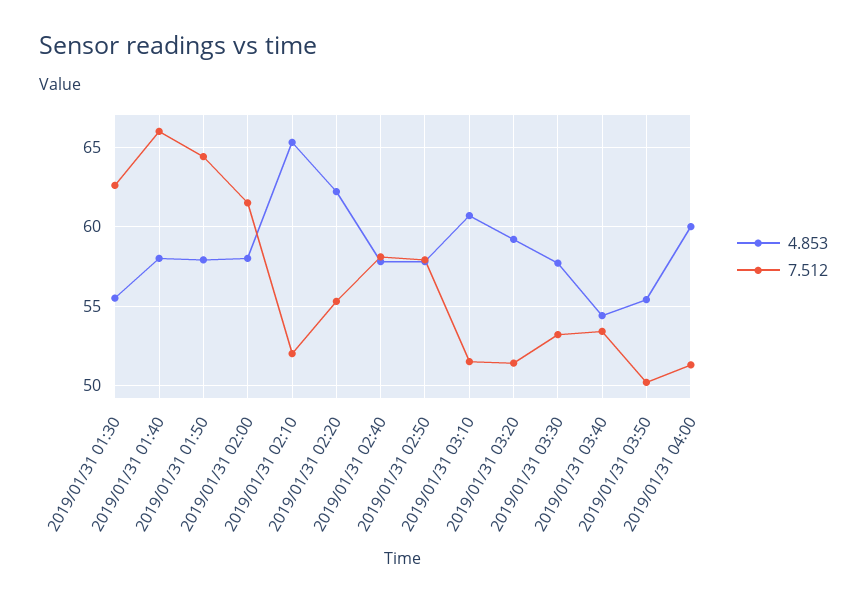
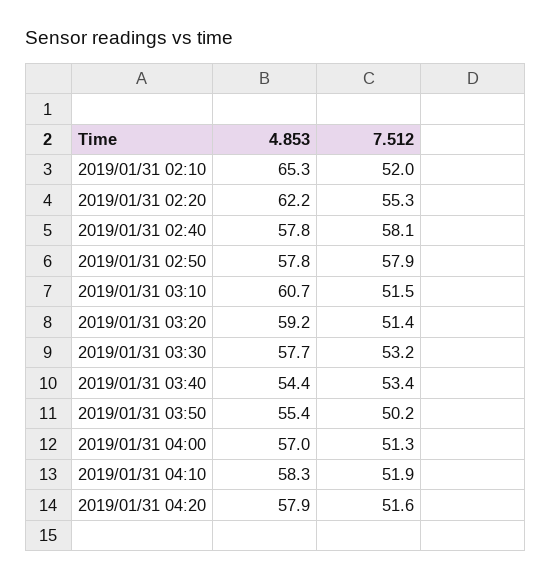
4.853, 2019/01/31 01:30: 55.5 -> none
7.512, 2019/01/31 01:30: 62.5 -> none
4.853, 2019/01/31 01:40: 58 -> none
7.512, 2019/01/31 01:40: 66 -> none
4.853, 2019/01/31 01:50: 58 -> none
7.512, 2019/01/31 01:50: 64.5 -> none
4.853, 2019/01/31 02:00: 58 -> none
7.512, 2019/01/31 02:00: 61.5 -> none
4.853, 2019/01/31 04:00: 60 -> 57
4.853, 2019/01/31 04:10: none -> 58.3
7.512, 2019/01/31 04:10: none -> 51.9
4.853, 2019/01/31 04:20: none -> 57.9
7.512, 2019/01/31 04:20: none -> 51.6

